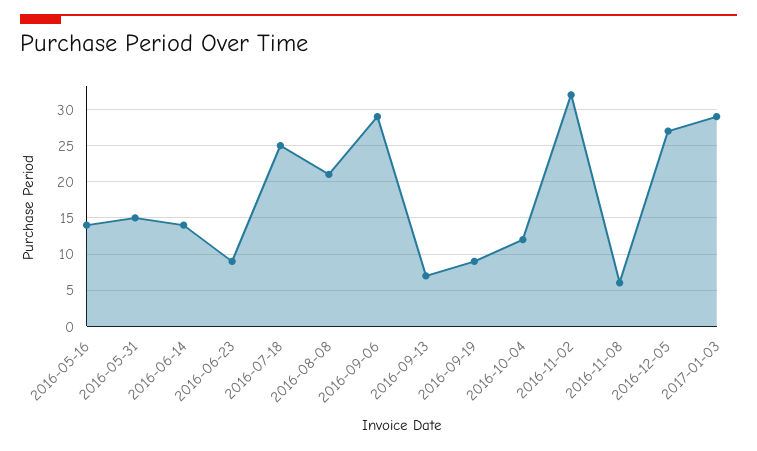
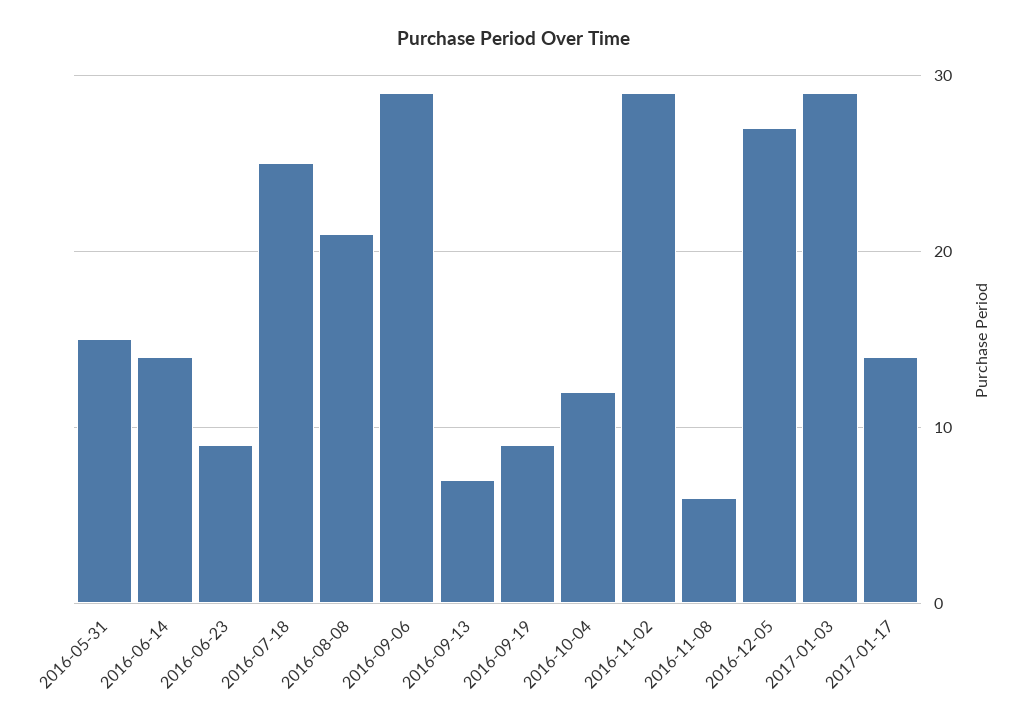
2016-05-16: 14 -> none
2016-11-02: 32 -> 29
2017-01-17: none -> 14

